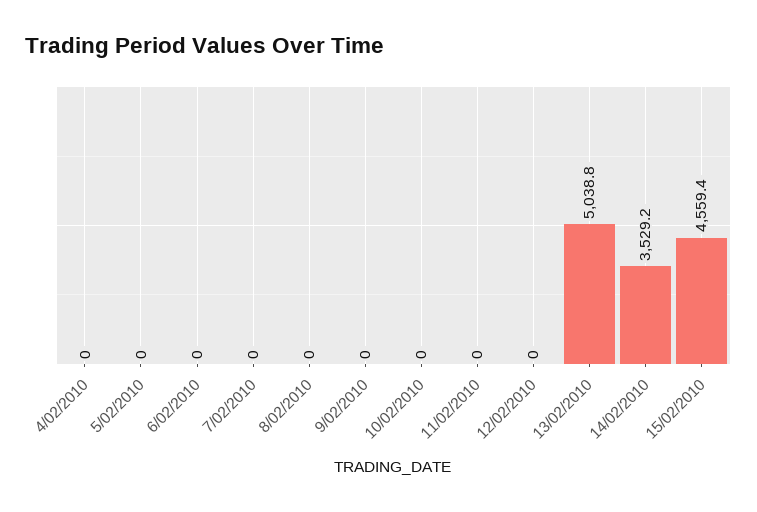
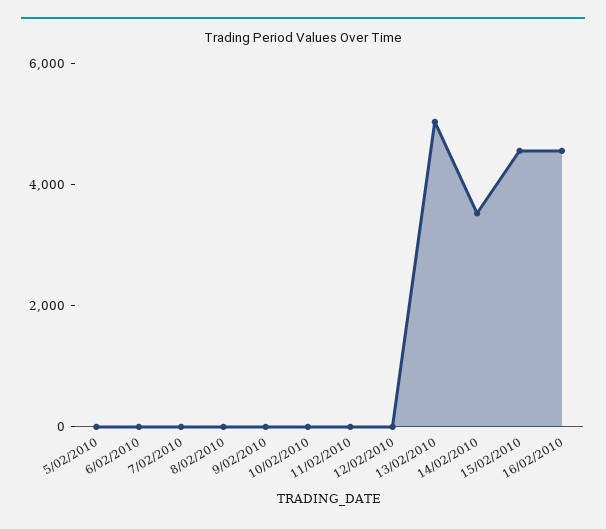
4/02/2010: 0 -> none
16/02/2010: none -> 4500

